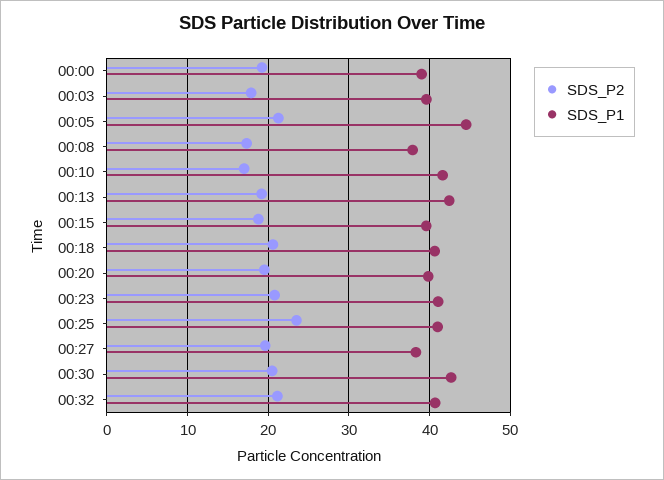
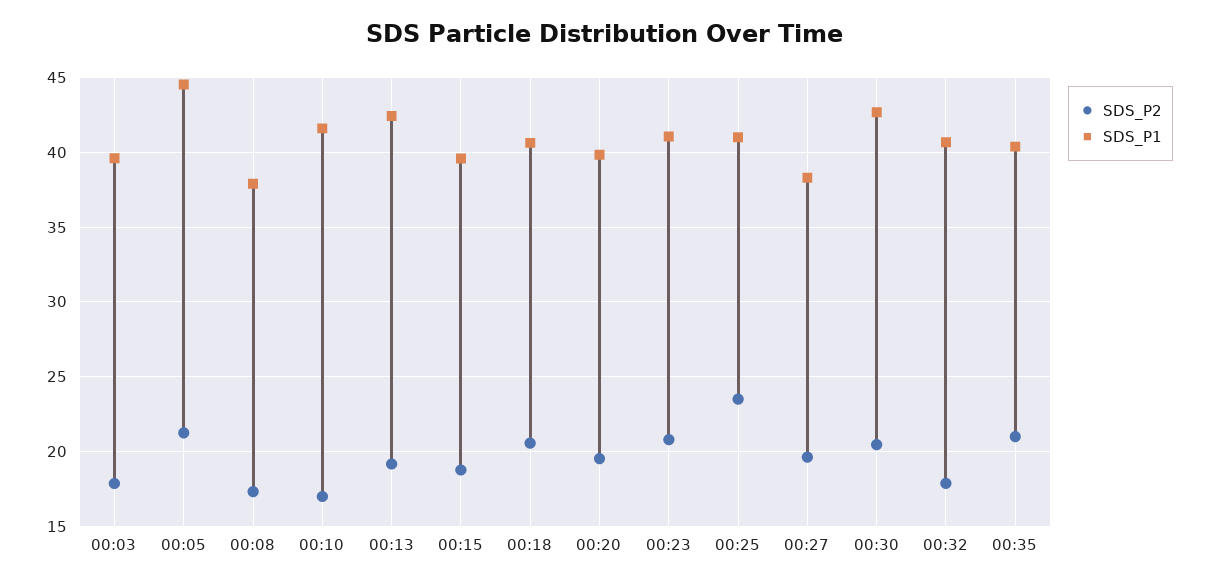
SDS_P2, 00:00: 19 -> none
SDS_P1, 00:00: 39 -> none
SDS_P2, 00:32: 21 -> 18
SDS_P2, 00:35: none -> 21
SDS_P1, 00:35: none -> 40.5

